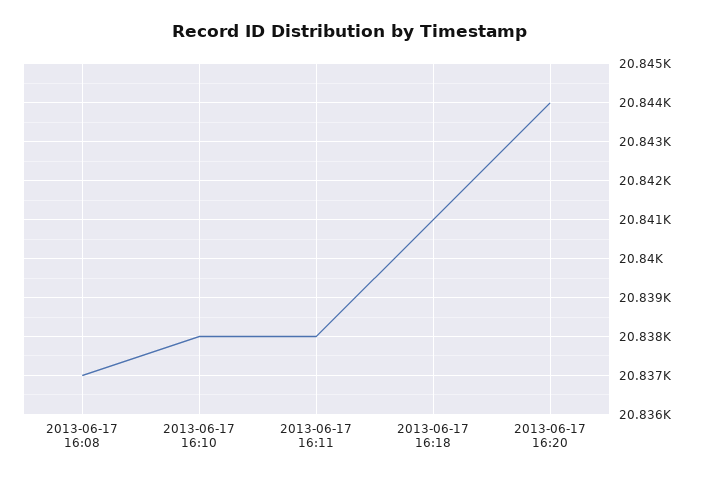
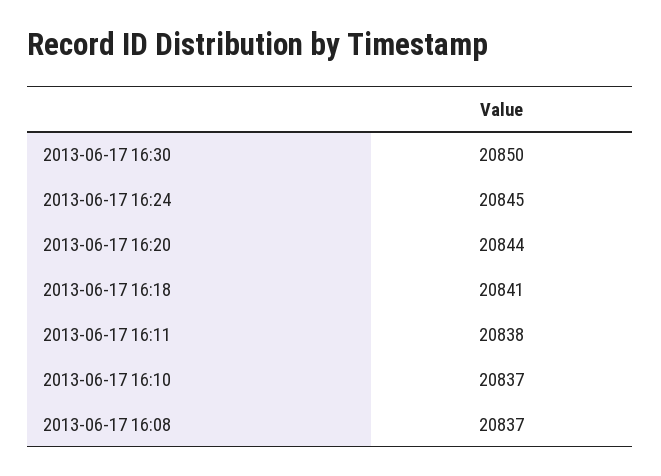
2013-06-17 16:10: 20838 -> 20837
2013-06-17 16:30: none -> 20850
2013-06-17 16:24: none -> 20845

